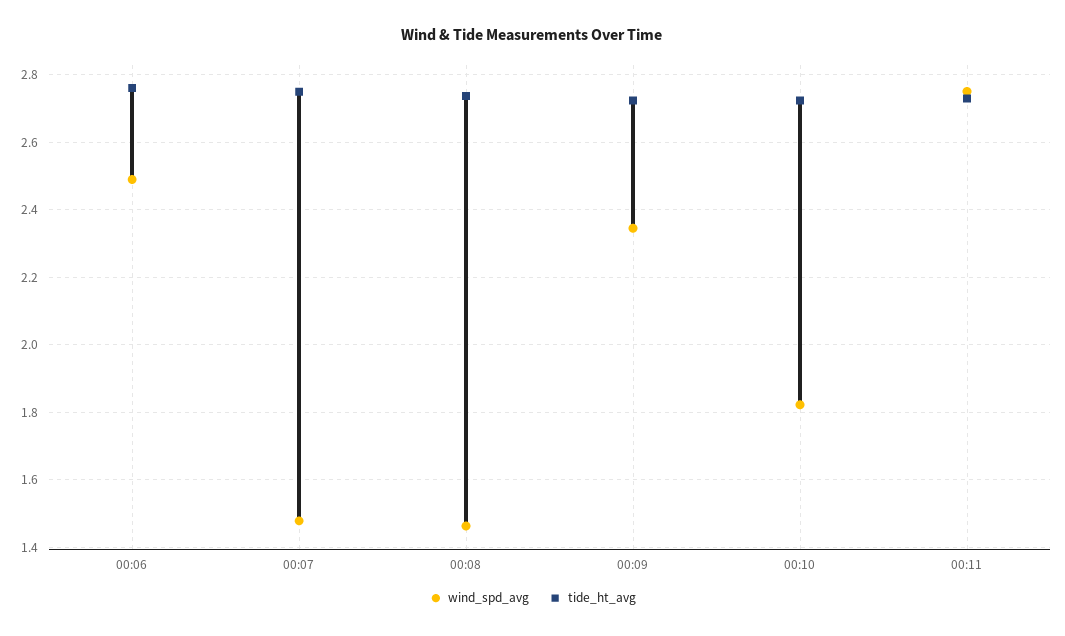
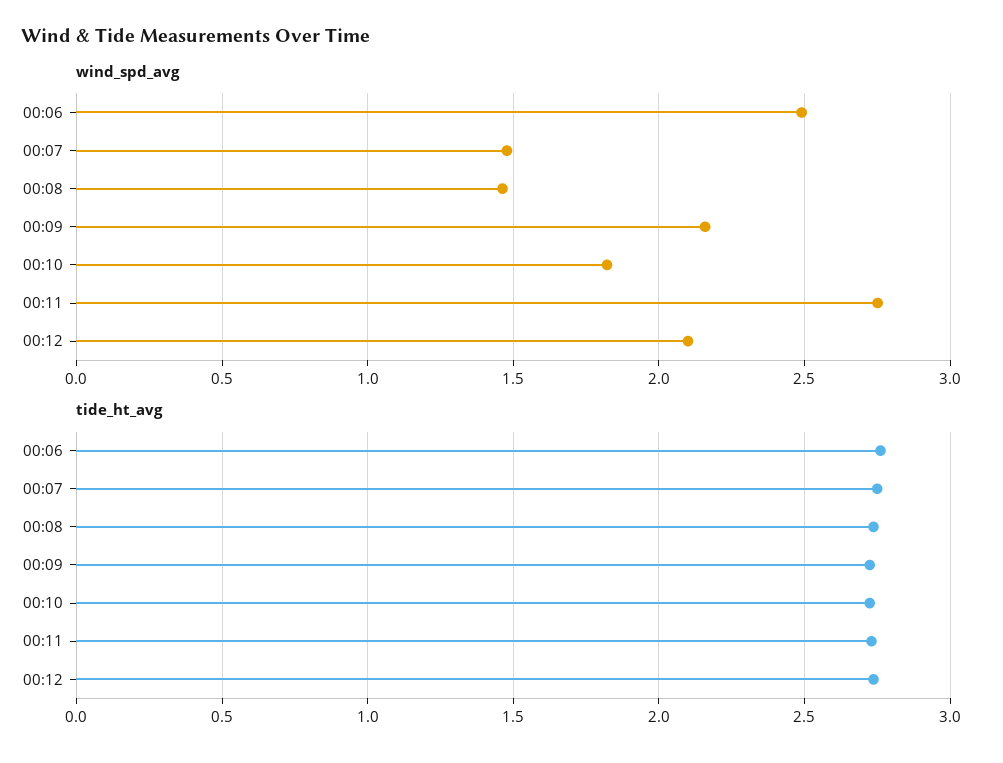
wind_spd_avg, 00:09: 2.34 -> 2.15
wind_spd_avg, 00:12: none -> 2.1
tide_ht_avg, 00:12: none -> 2.75

